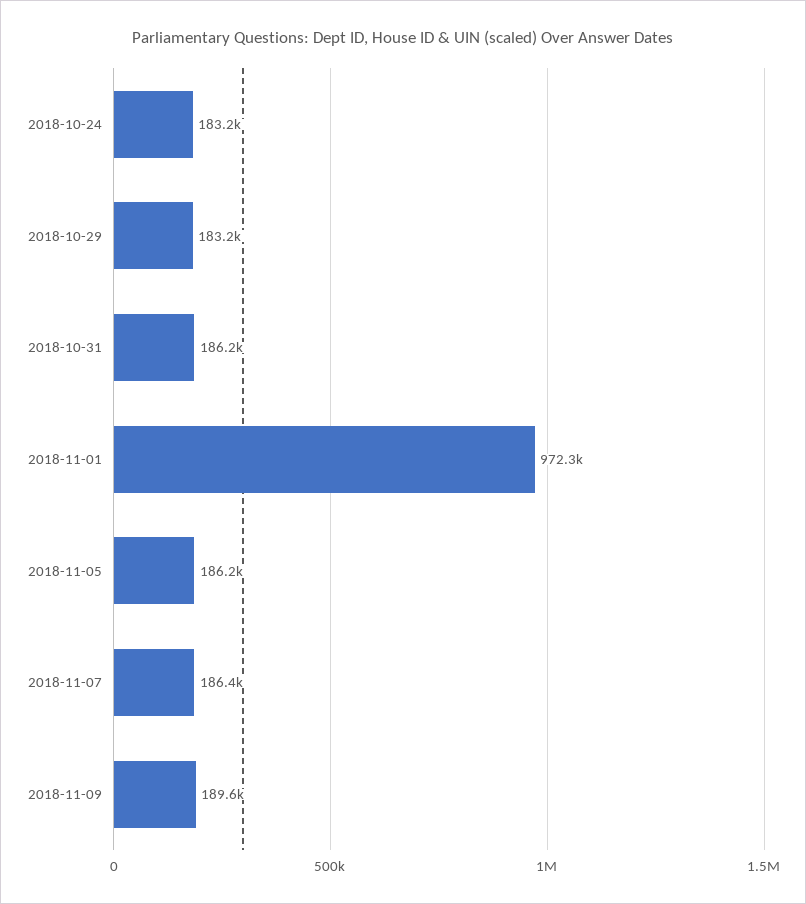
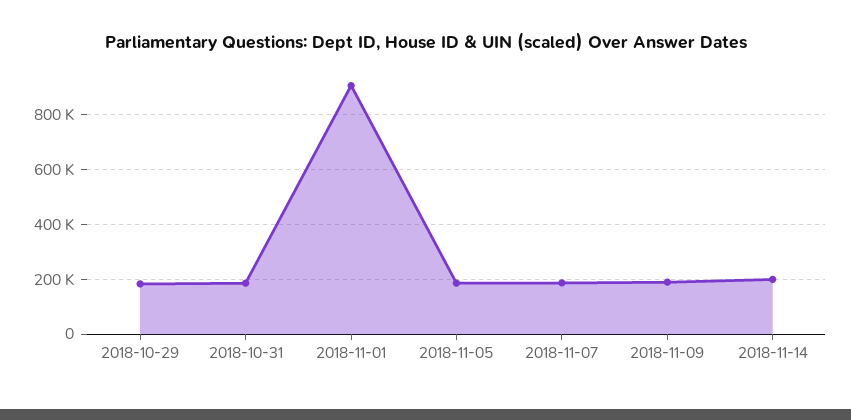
2018-10-24: 183200 -> none
2018-11-01: 972300 -> 900000
2018-11-14: none -> 200000

